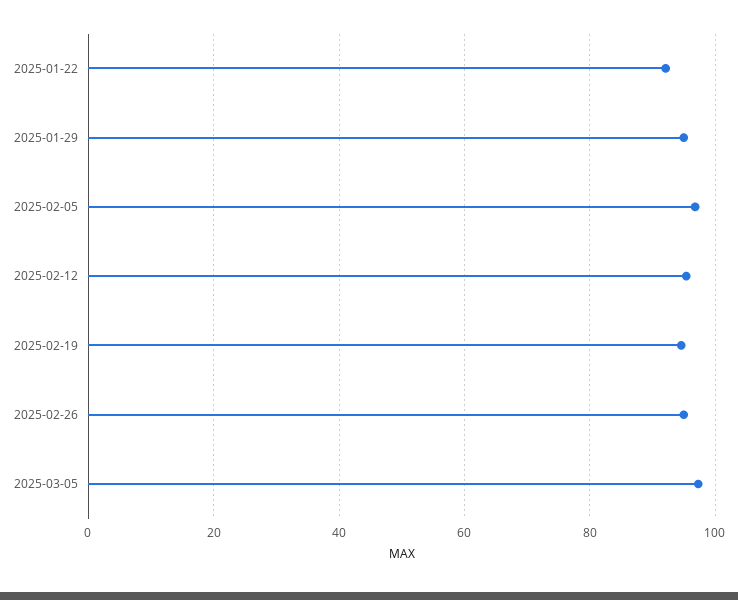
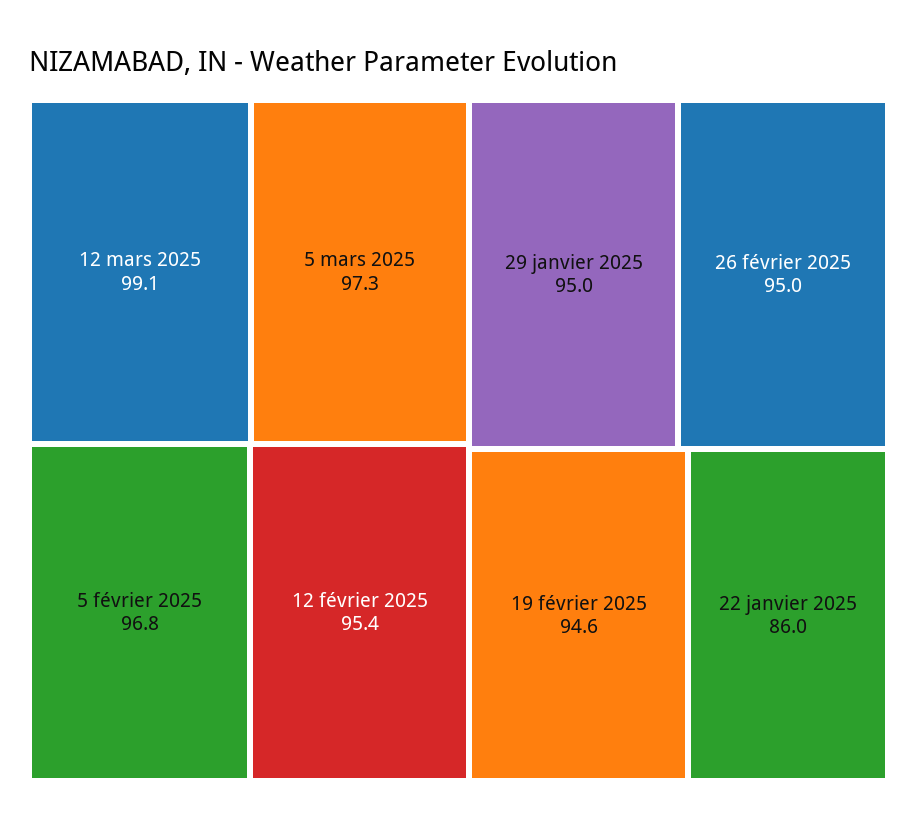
2025-01-22: 92 -> 86
12 mars 2025: none -> 99.1

